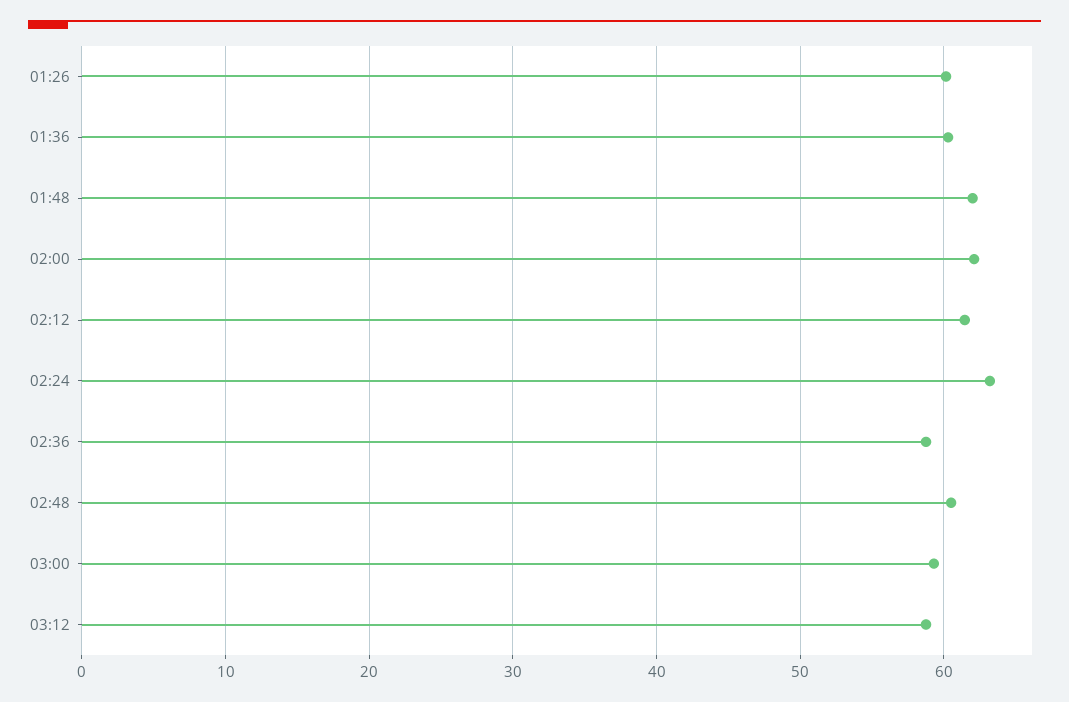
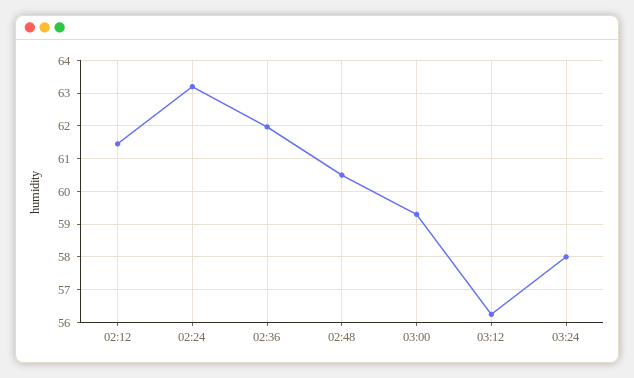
01:26: 60 -> none
01:36: 60 -> none
01:48: 62 -> none
02:00: 62 -> none
02:36: 59 -> 62
03:12: 59 -> 56.2
03:24: none -> 58

